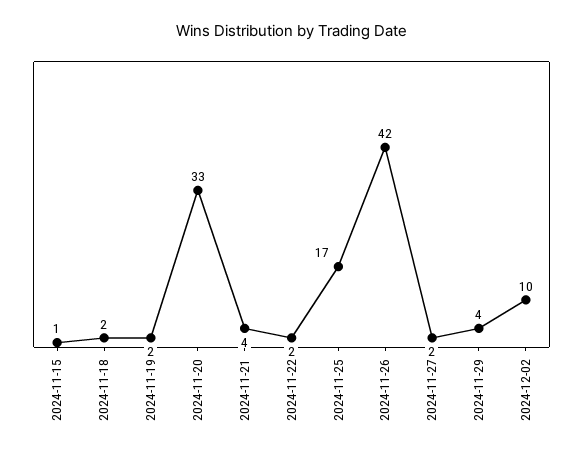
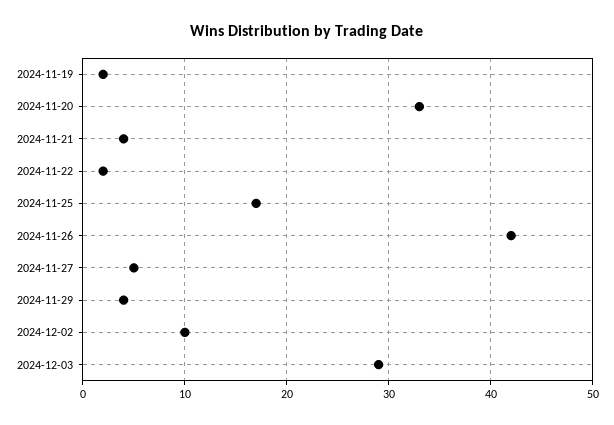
2024-11-15: 1 -> none
2024-11-18: 2 -> none
2024-11-27: 2 -> 5
2024-12-03: none -> 29

